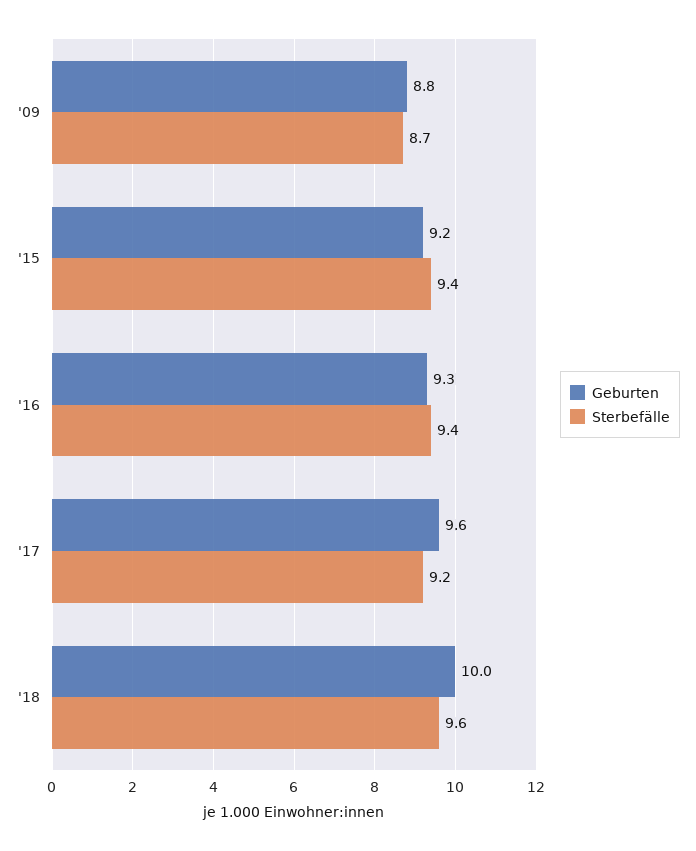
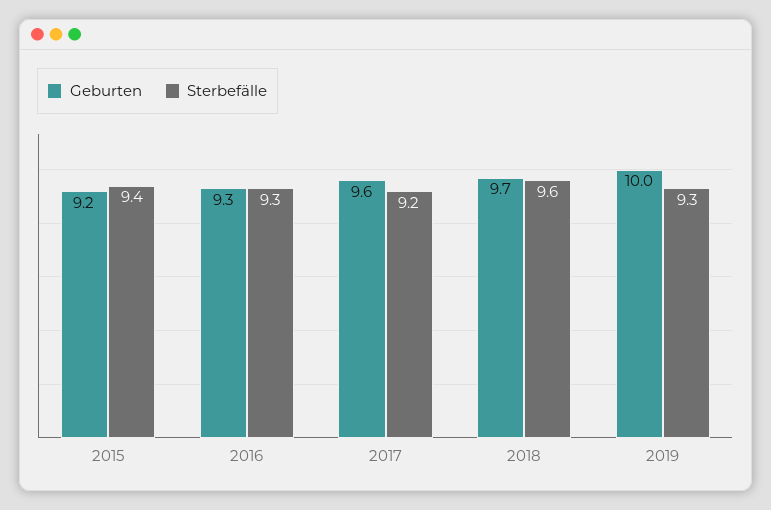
Geburten, '09: 8.8 -> none
Sterbefälle, '09: 8.7 -> none
Sterbefälle, '16: 9.4 -> 9.3
Geburten, '18: 10 -> 9.7
Geburten, 2019: none -> 10
Sterbefälle, 2019: none -> 9.3

